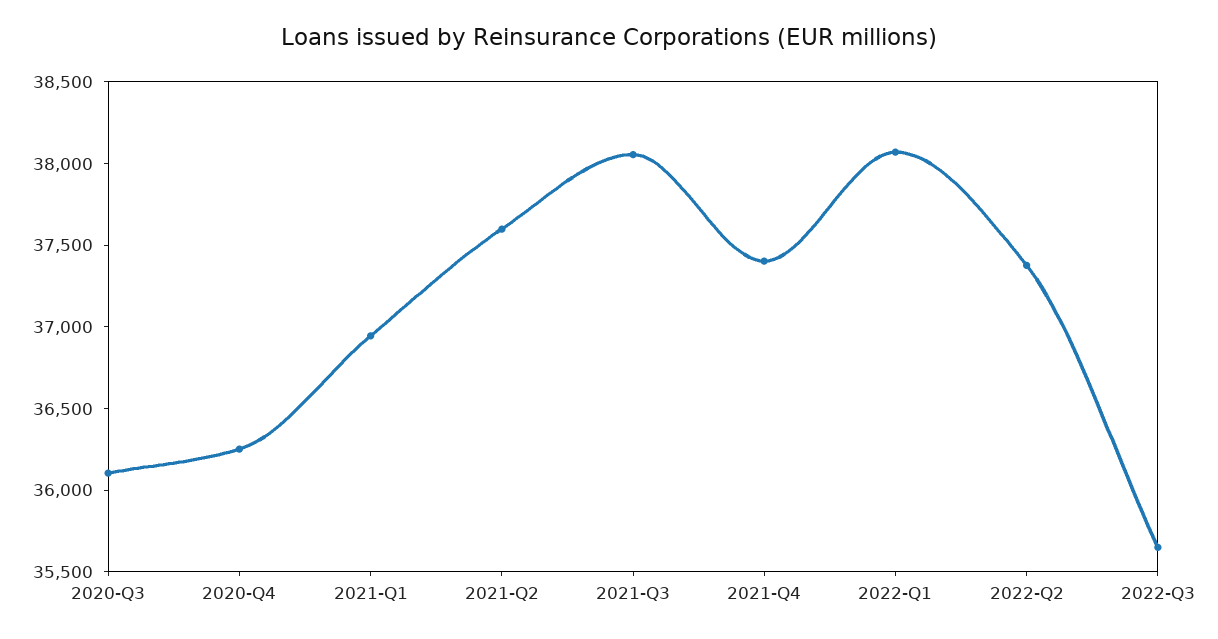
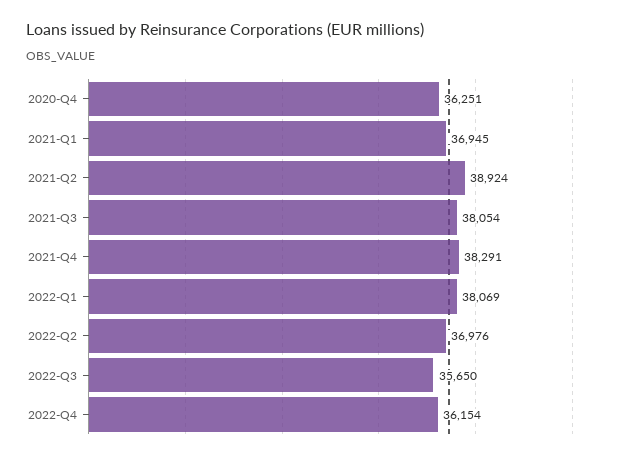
2020-Q3: 36100 -> none
2021-Q2: 37600 -> 38924
2021-Q4: 37400 -> 38291
2022-Q2: 37400 -> 36976
2022-Q4: none -> 36154

